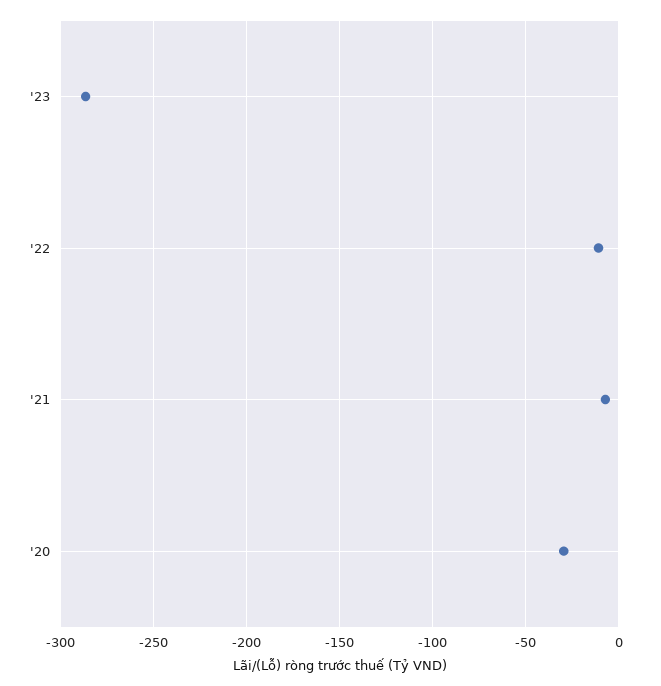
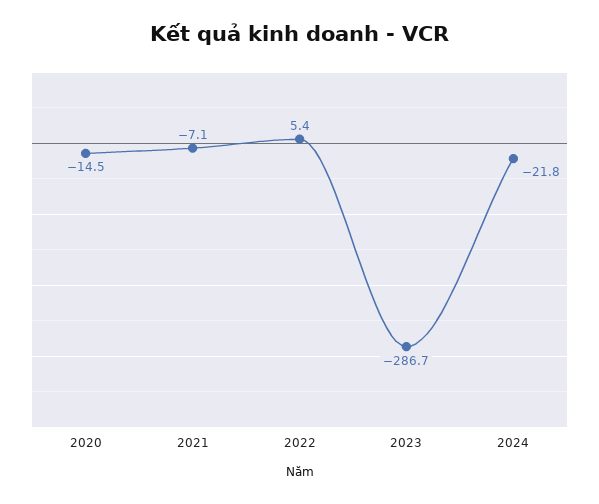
'22: -10 -> 5.4
'20: -30 -> -14.5
2024: none -> -21.8

